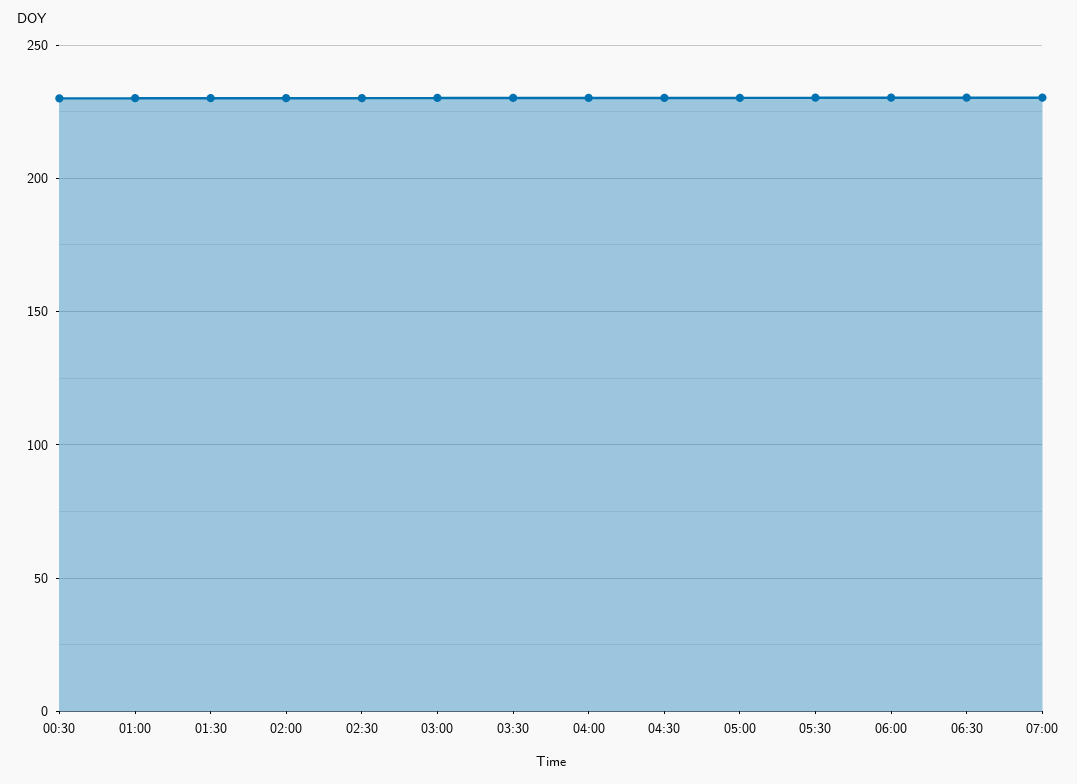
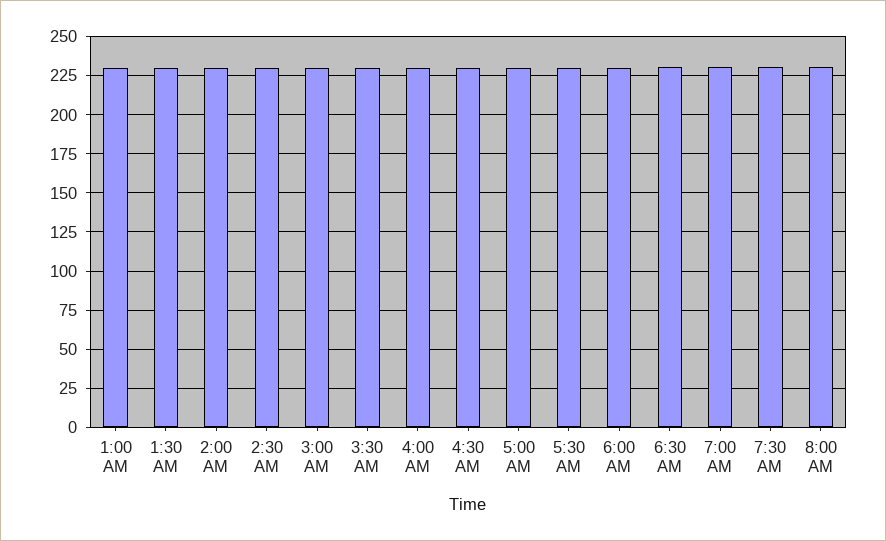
00:30: 230 -> none
7:30 AM: none -> 230
8:00 AM: none -> 230

